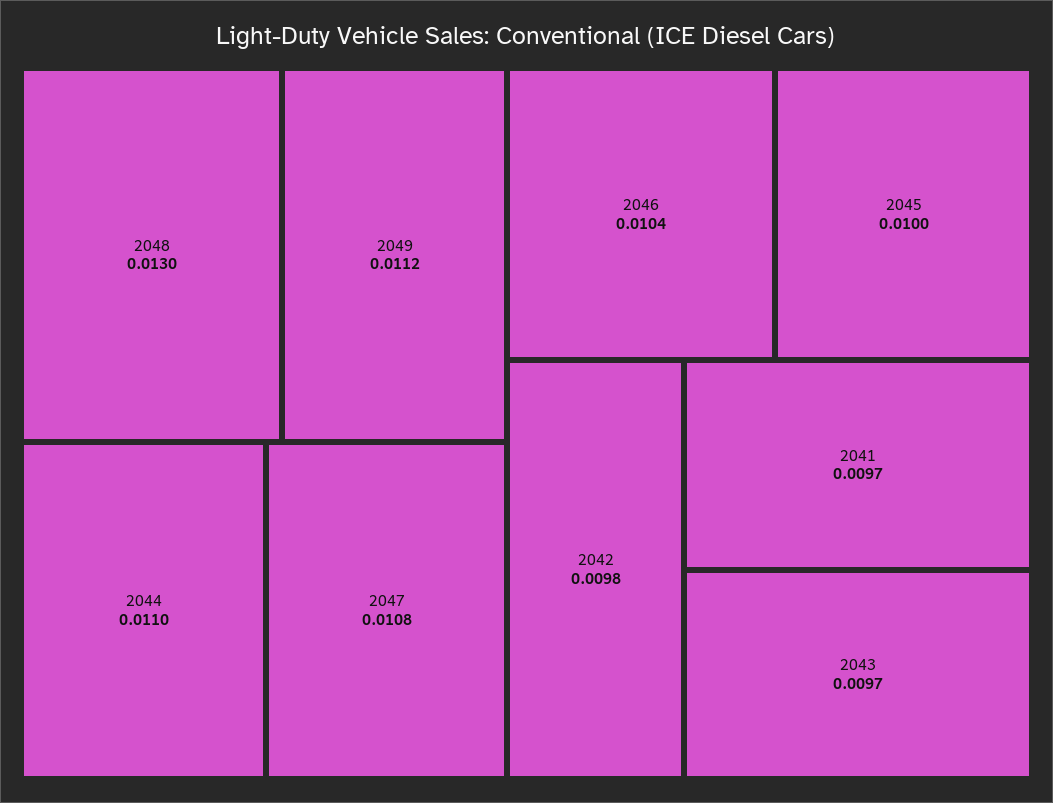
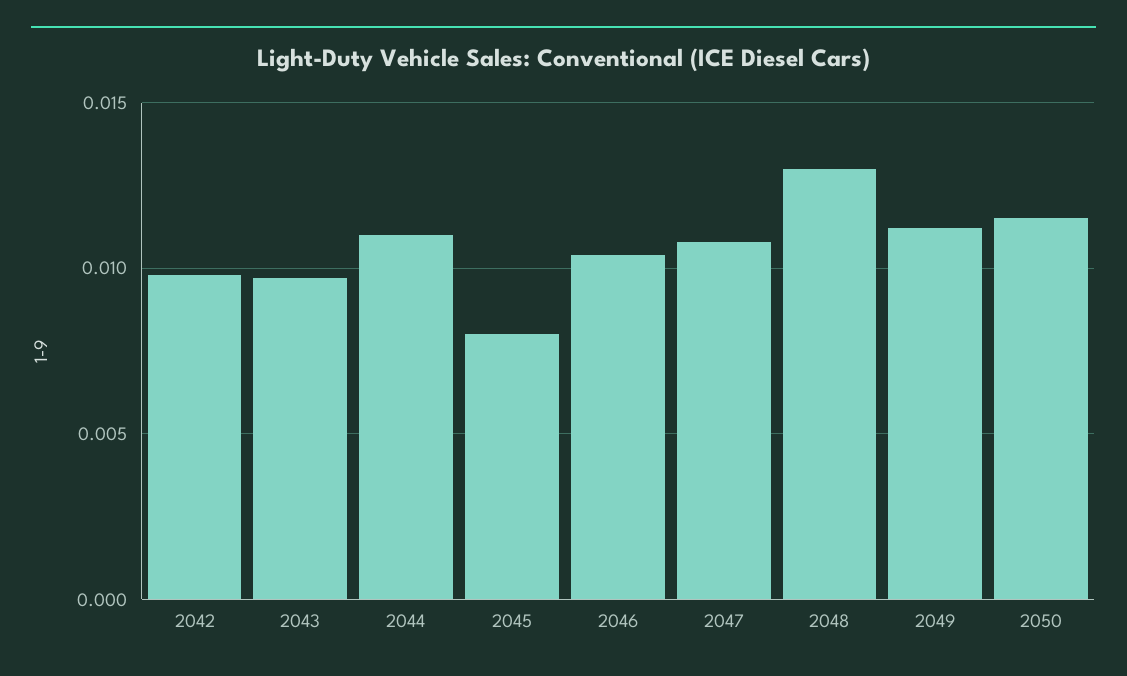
2045: 0.01 -> 0.008
2041: 0.0097 -> none
2050: none -> 0.0115

